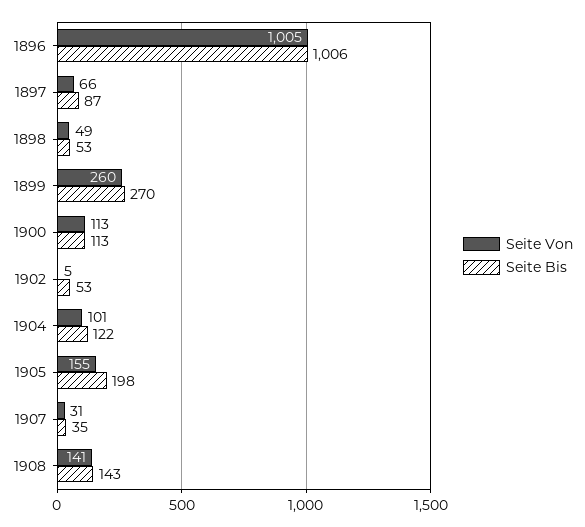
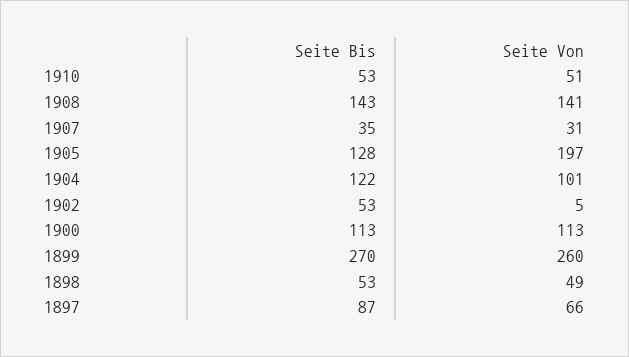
Seite Von, 1896: 1005 -> none
Seite Bis, 1896: 1006 -> none
Seite Von, 1905: 155 -> 197
Seite Bis, 1905: 198 -> 128
Seite Bis, 1910: none -> 53
Seite Von, 1910: none -> 51

